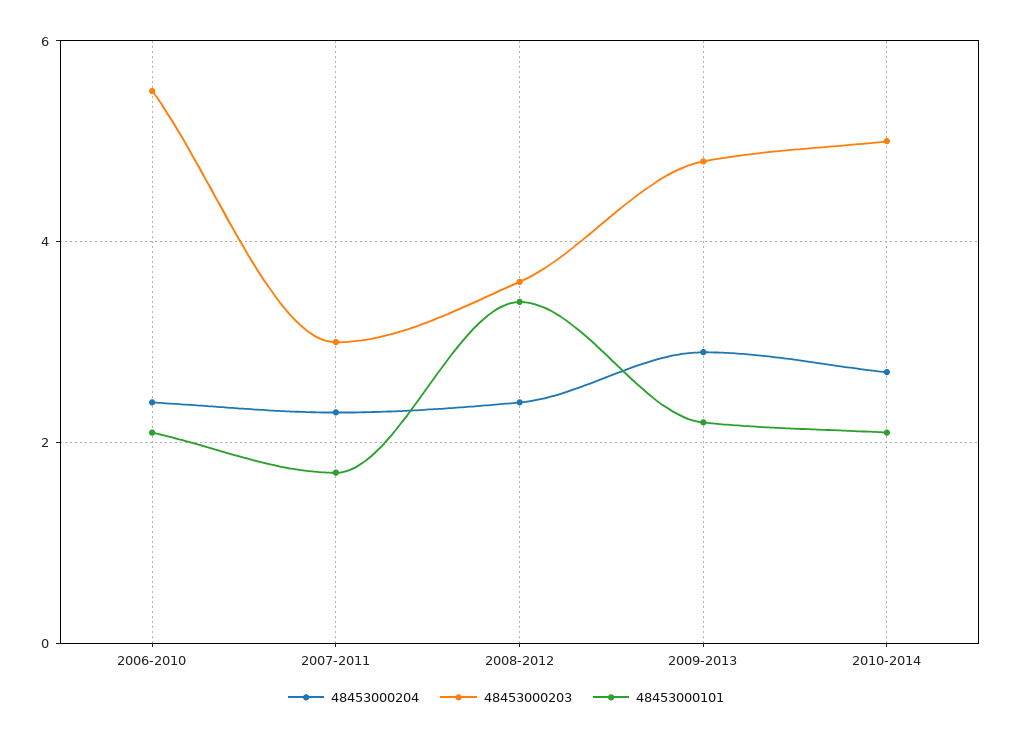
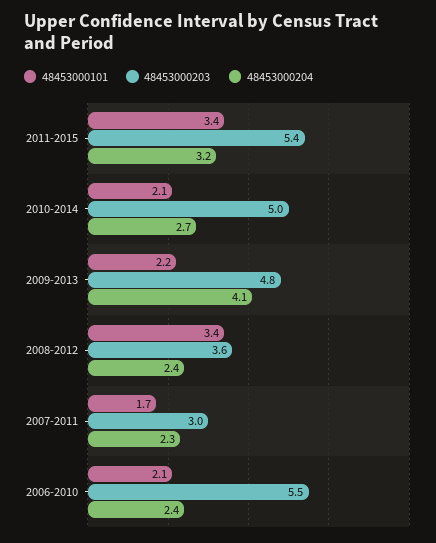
48453000204, 2009-2013: 3 -> 4.1
48453000101, 2011-2015: none -> 3.4
48453000203, 2011-2015: none -> 5.4
48453000204, 2011-2015: none -> 3.2

